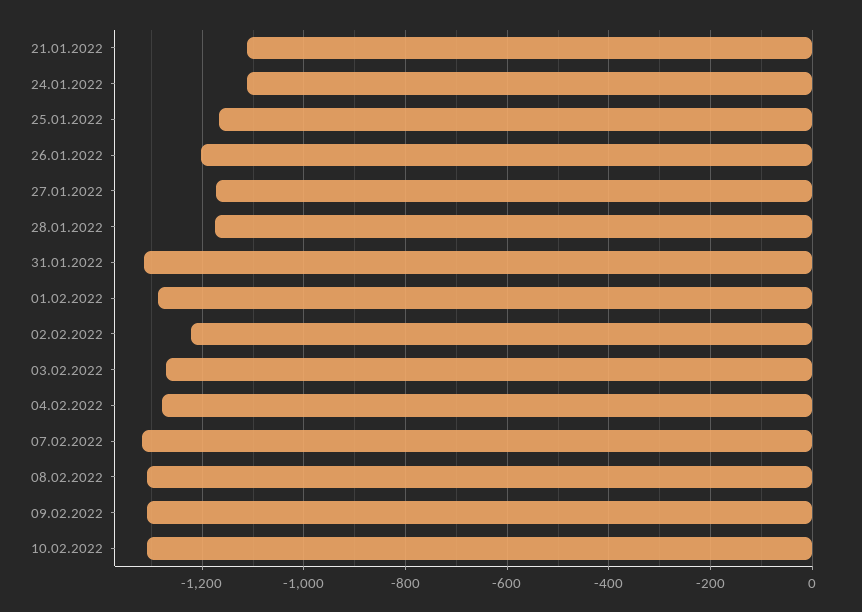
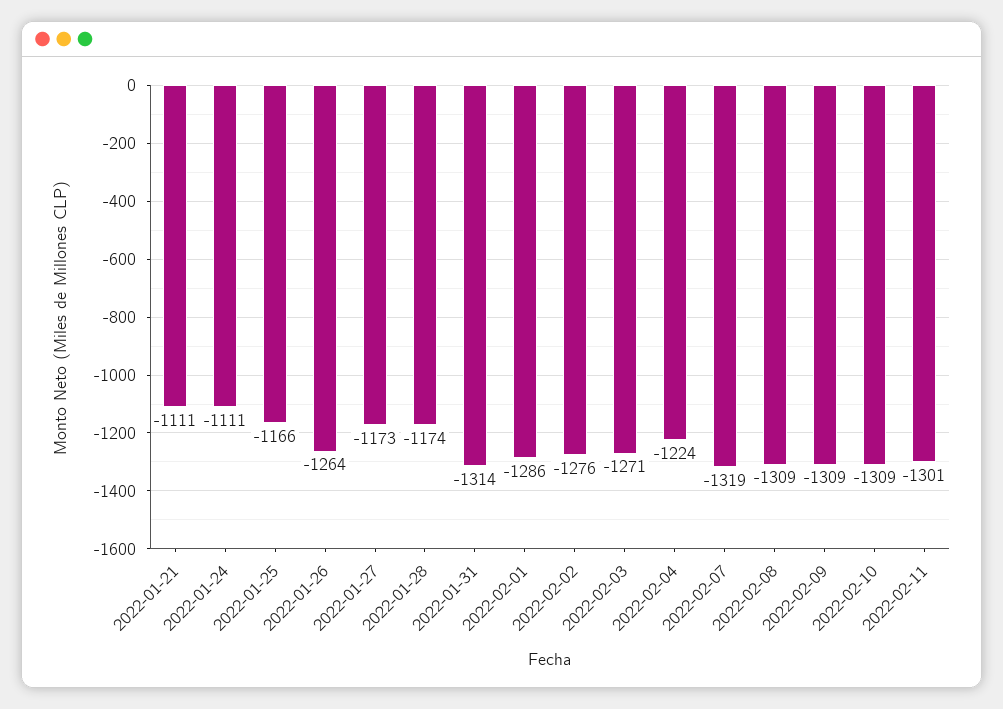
26.01.2022: -1200 -> -1264
02.02.2022: -1220 -> -1276
04.02.2022: -1280 -> -1224
2022-02-11: none -> -1301

